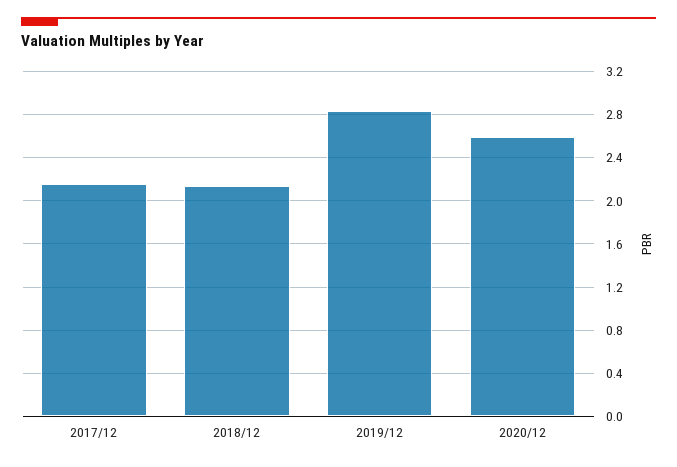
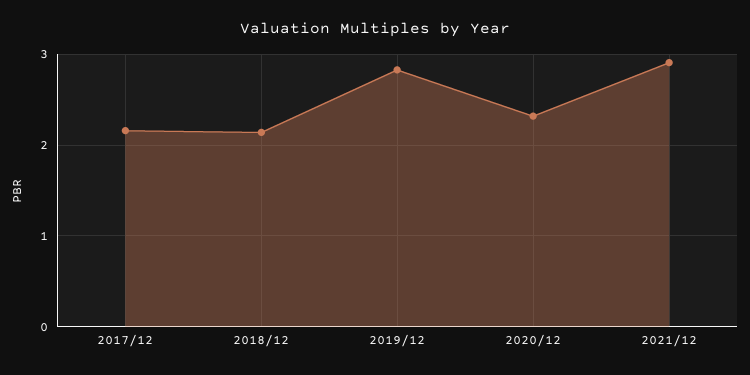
2020/12: 2.6 -> 2.3
2021/12: none -> 2.9

